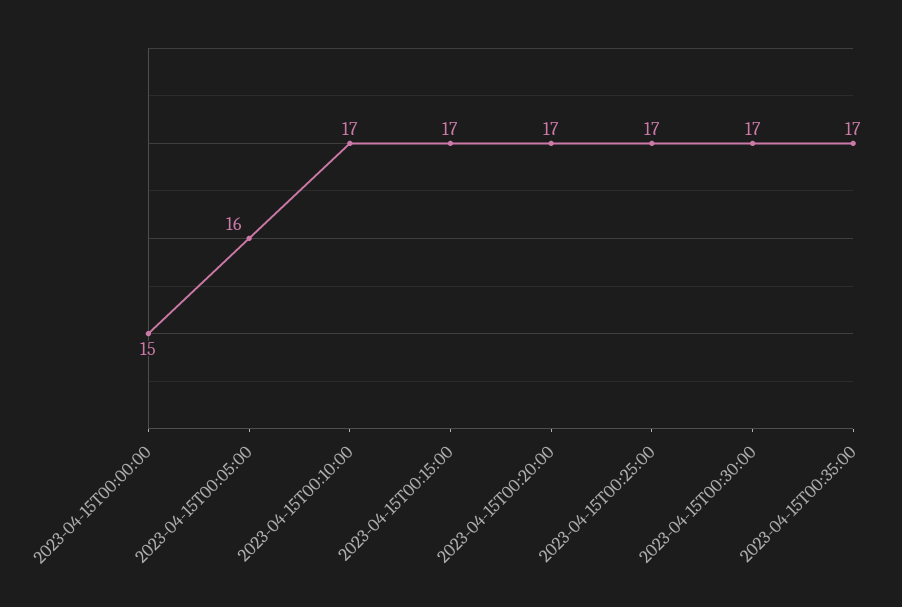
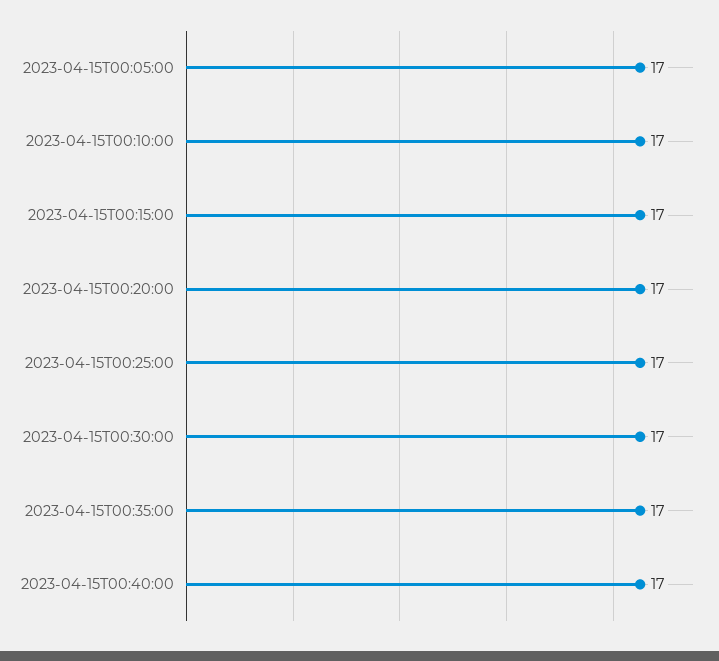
2023-04-15T00:00:00: 15 -> none
2023-04-15T00:05:00: 16 -> 17
2023-04-15T00:40:00: none -> 17

